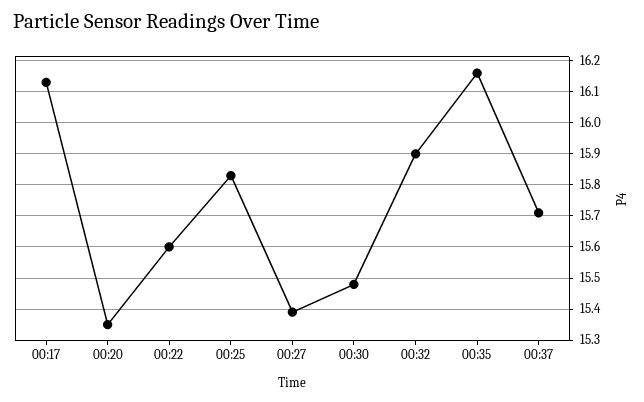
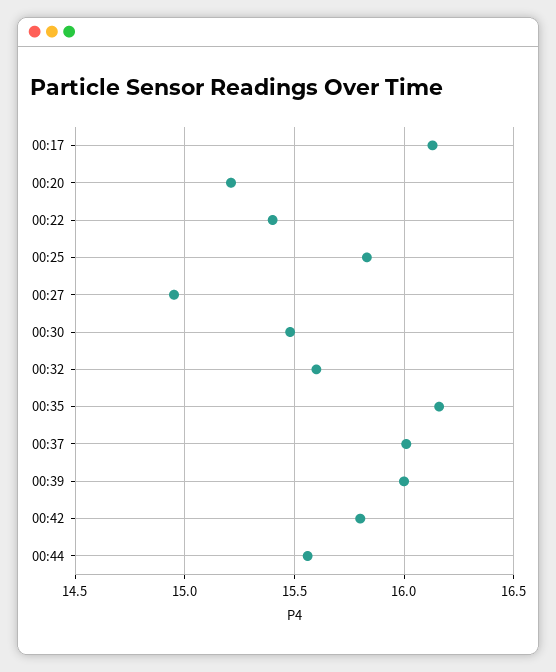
00:20: 15.35 -> 15.2
00:22: 15.6 -> 15.4
00:27: 15.4 -> 14.95
00:32: 15.9 -> 15.6
00:37: 15.7 -> 16
00:39: none -> 16
00:42: none -> 15.8
00:44: none -> 15.55

